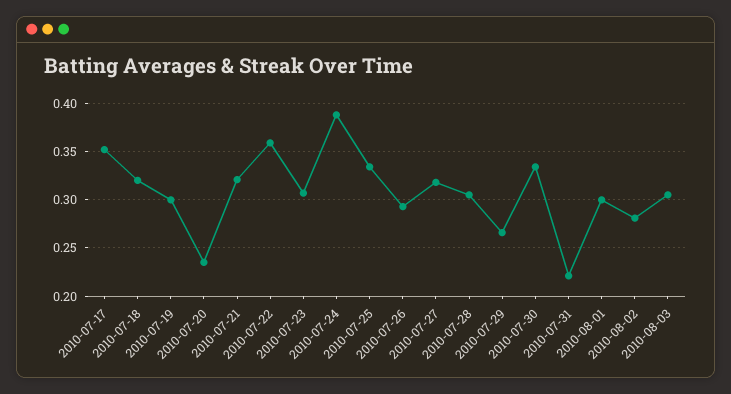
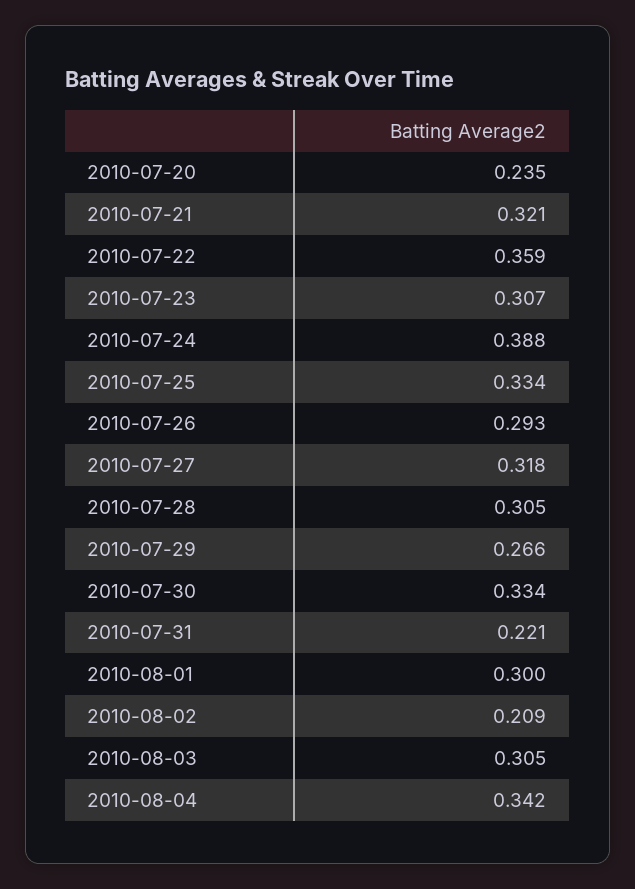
2010-07-17: 0.35 -> none
2010-07-18: 0.32 -> none
2010-07-19: 0.3 -> none
2010-08-02: 0.28 -> 0.209
2010-08-04: none -> 0.342

